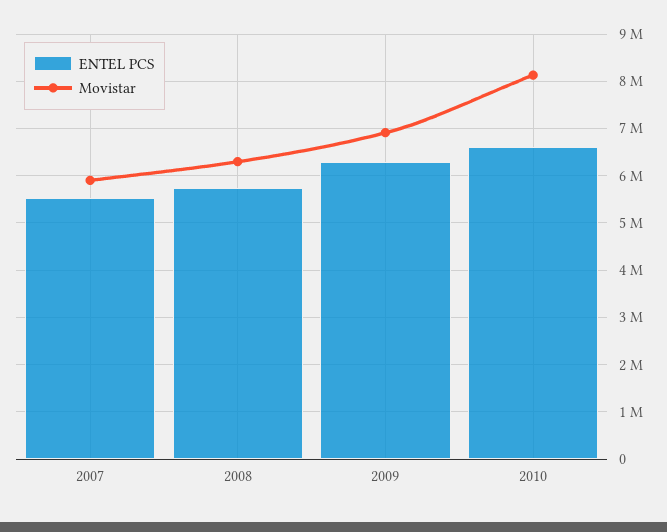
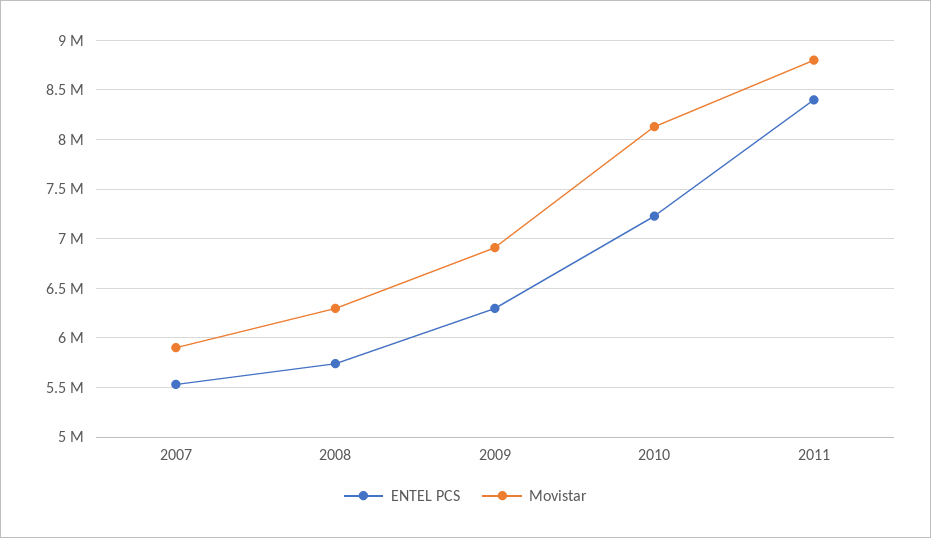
ENTEL PCS, 2010: 6600000 -> 7200000
ENTEL PCS, 2011: none -> 8400000
Movistar, 2011: none -> 8800000

